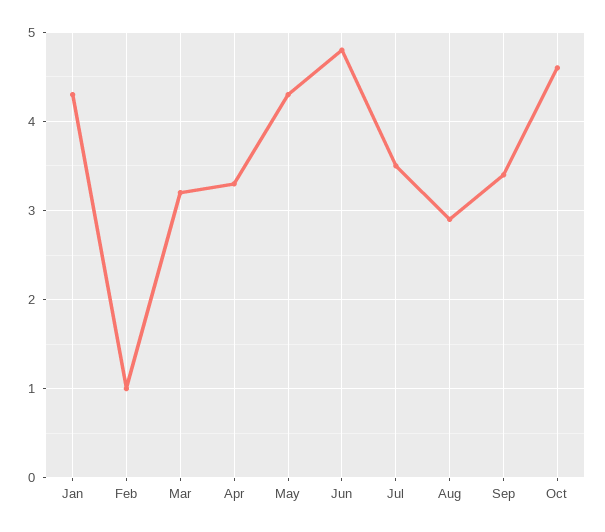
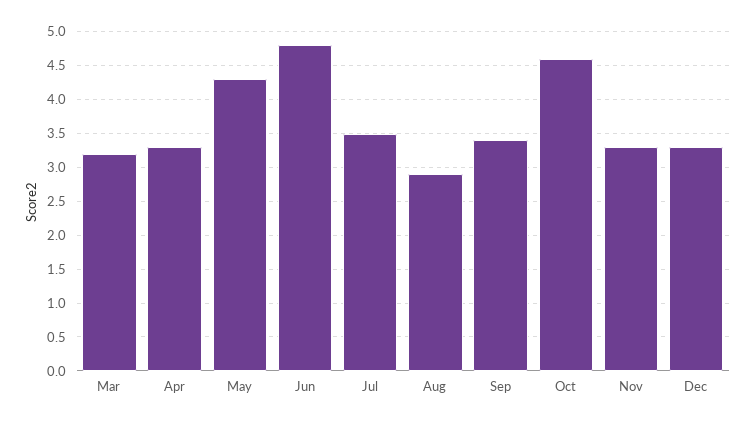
Jan: 4.3 -> none
Feb: 1 -> none
Nov: none -> 3.3
Dec: none -> 3.3

